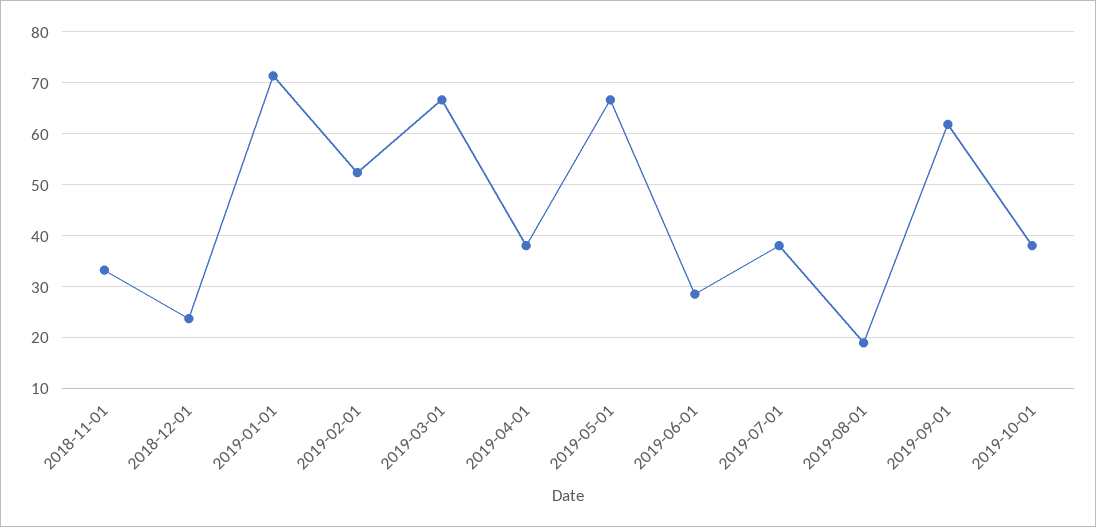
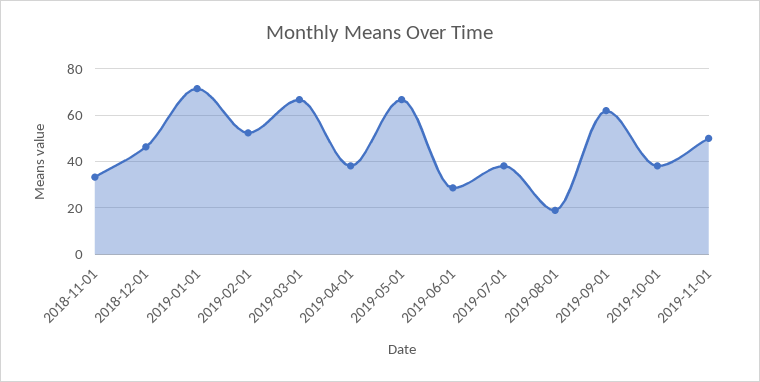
2018-12-01: 24 -> 45
2019-11-01: none -> 50

